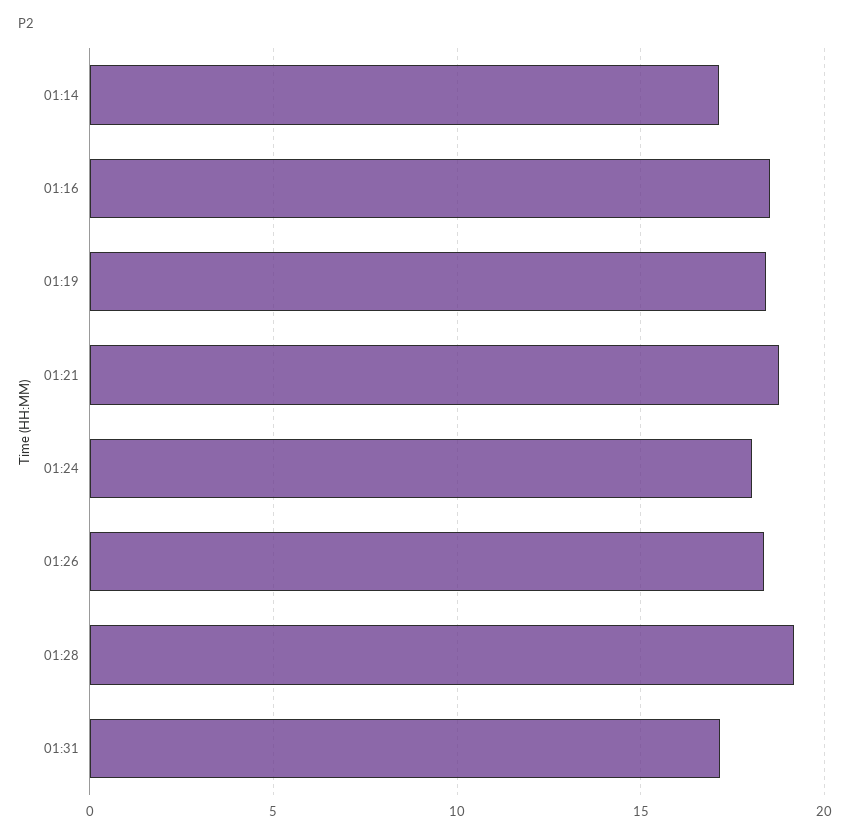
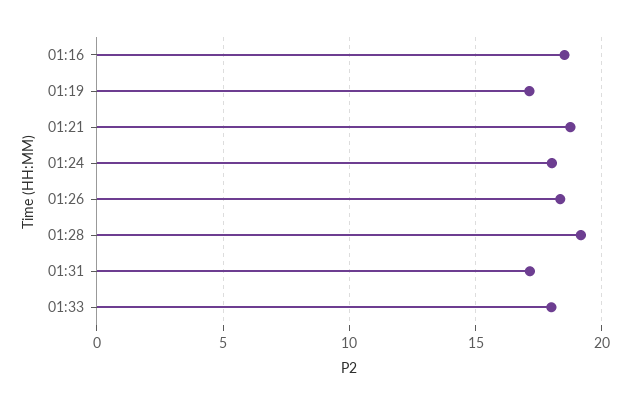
01:14: 17 -> none
01:19: 18.5 -> 17
01:33: none -> 18

